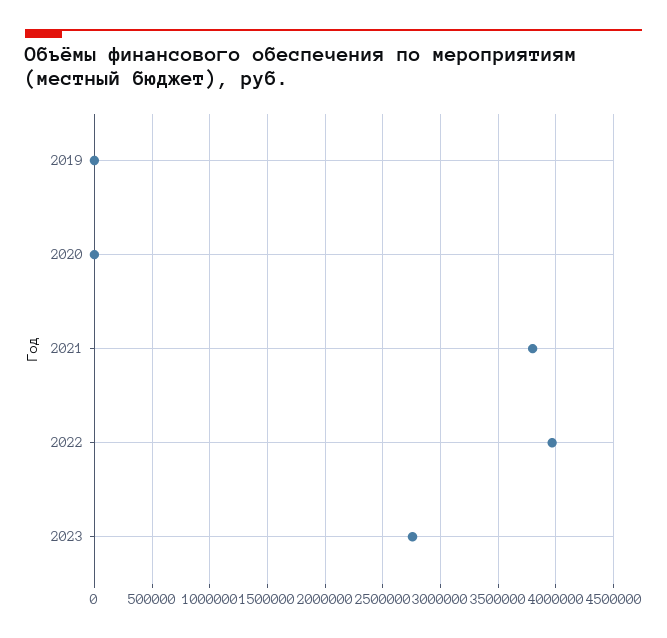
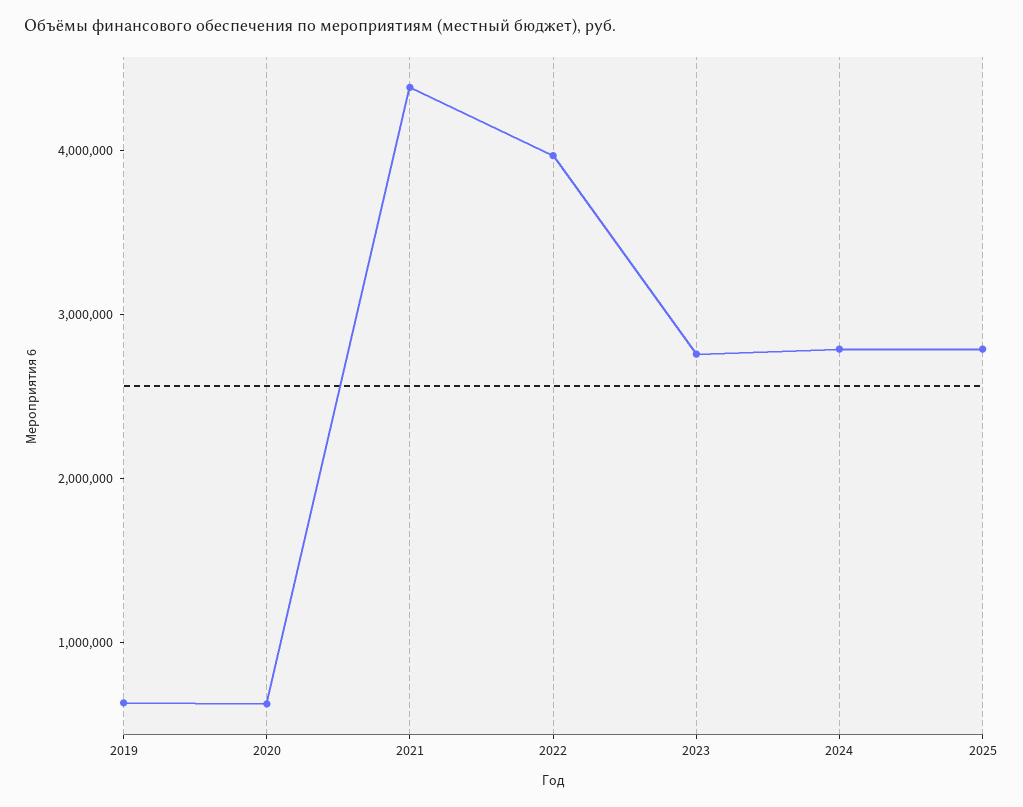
2019: 0 -> 600000
2020: 0 -> 600000
2021: 3800000 -> 4400000
2024: none -> 2800000
2025: none -> 2800000

